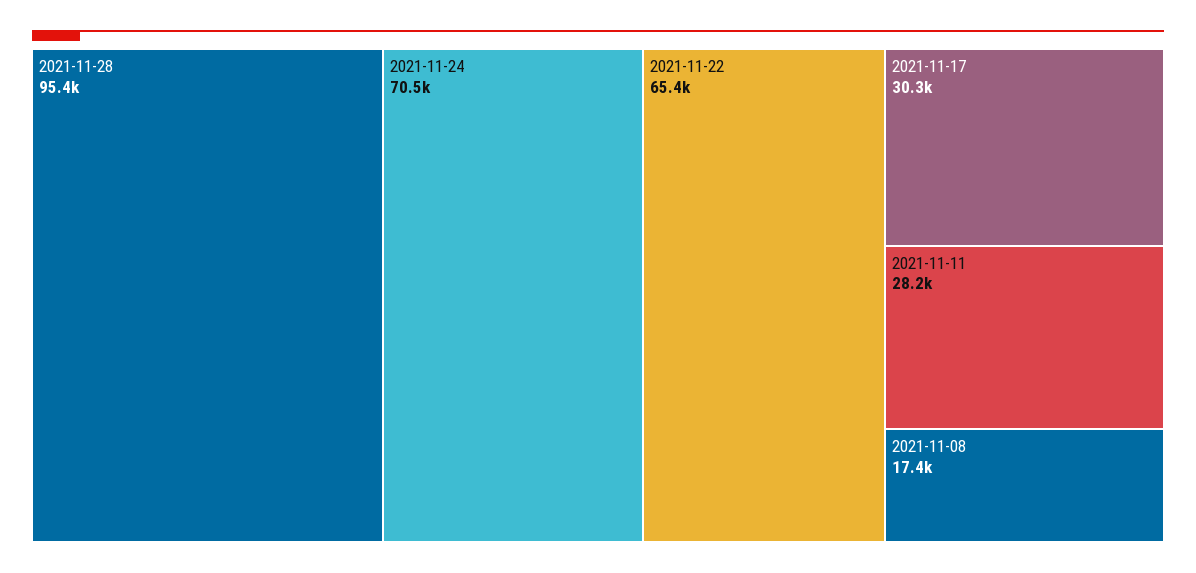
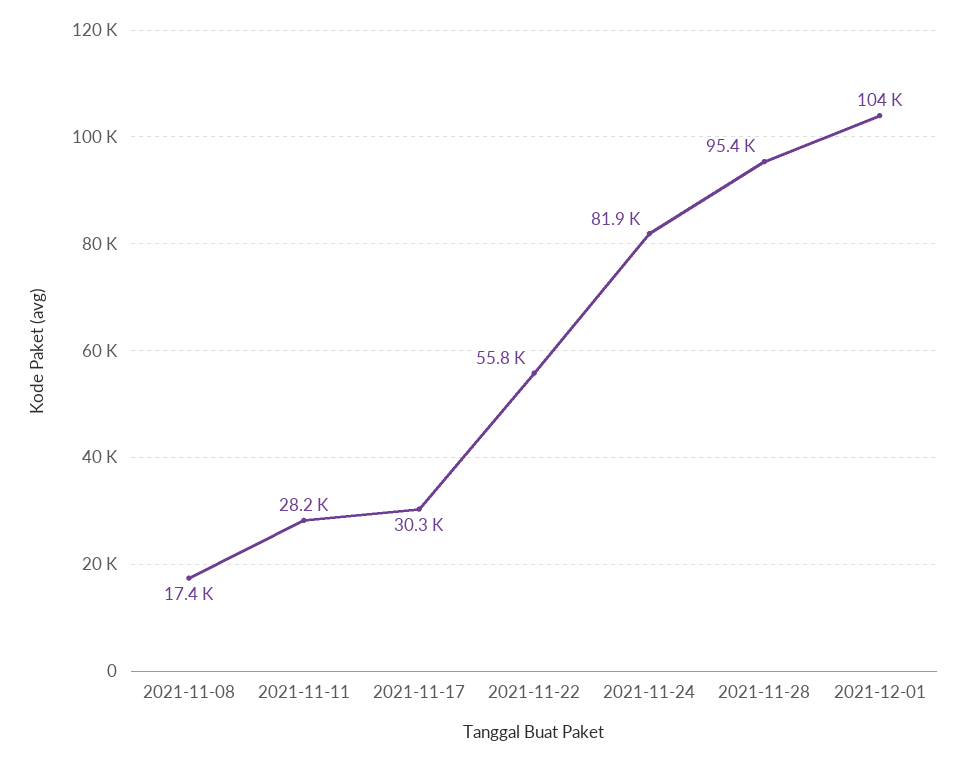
2021-11-24: 70500 -> 81900
2021-11-22: 65400 -> 55800
2021-12-01: none -> 104000

